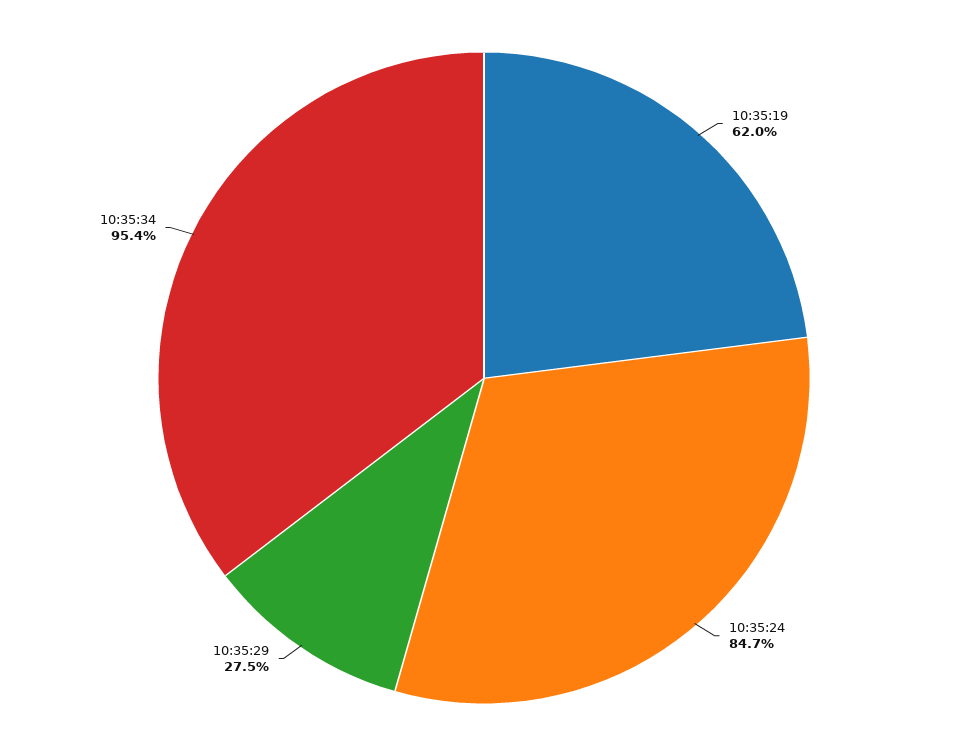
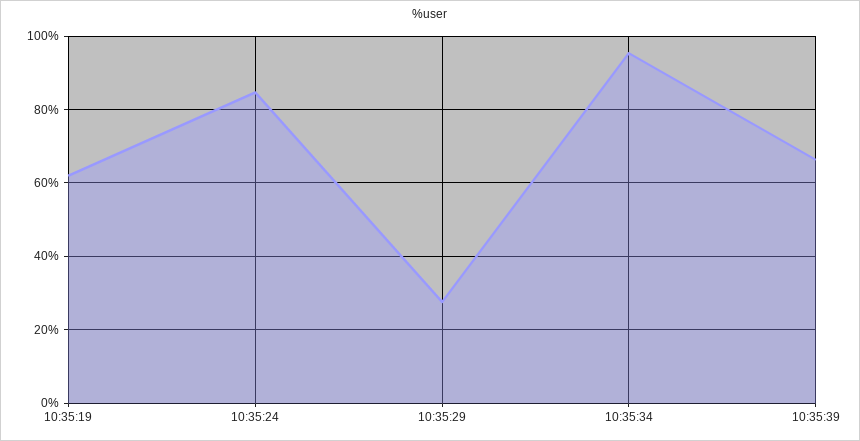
10:35:39: none -> 66

